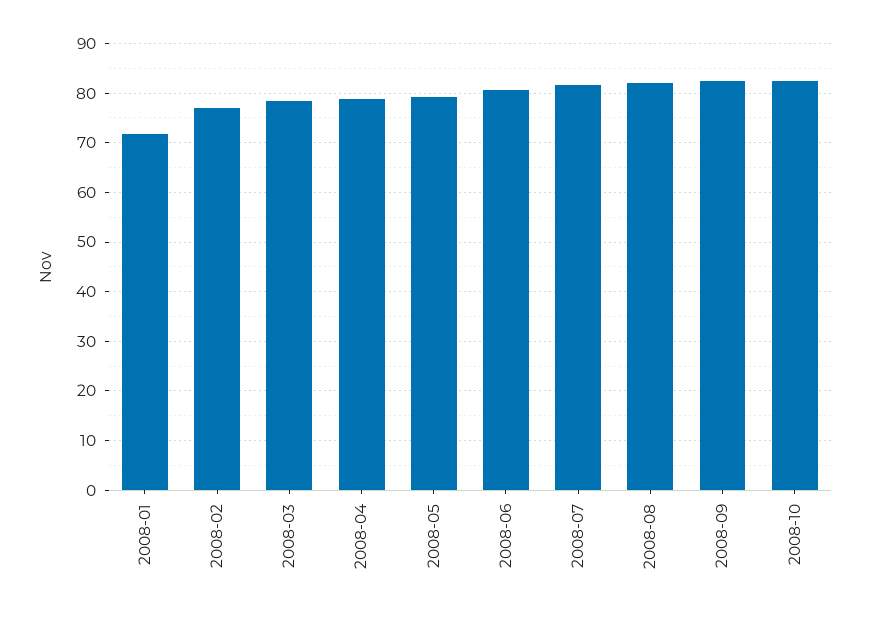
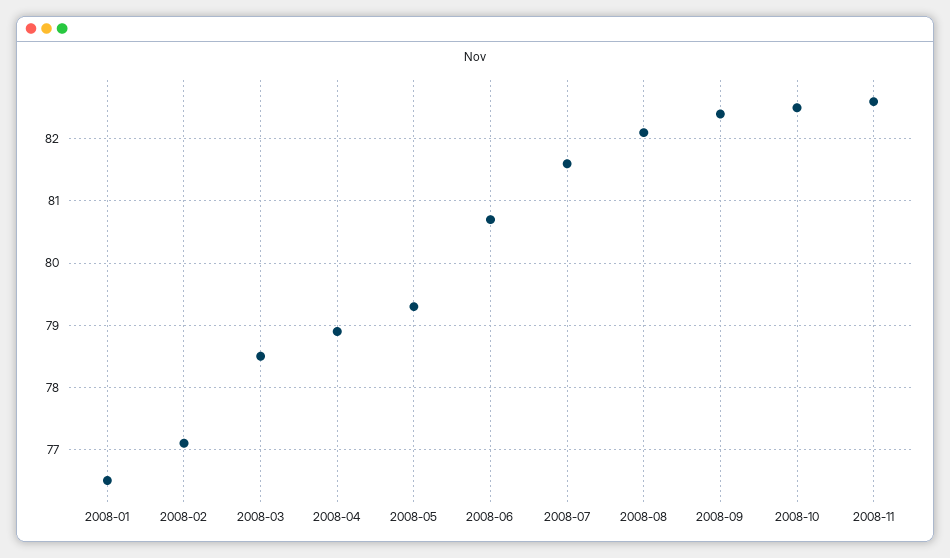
2008-01: 72 -> 76.5
2008-11: none -> 82.6

